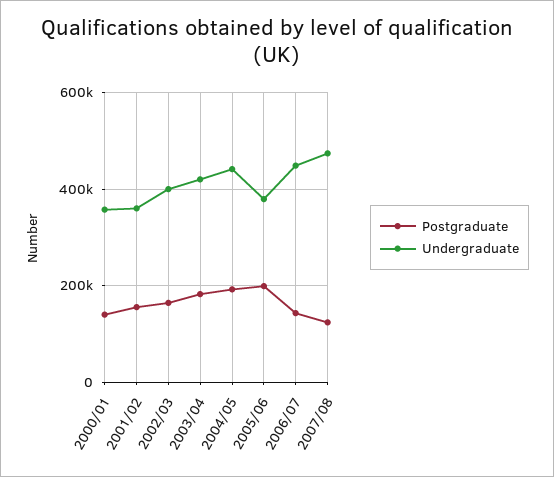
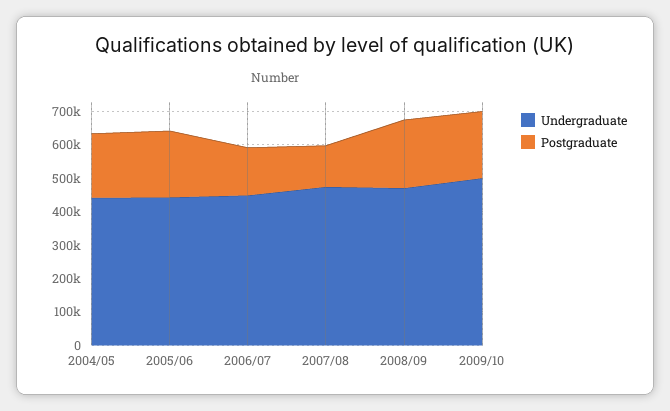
Postgraduate, 2000/01: 140000 -> none
Undergraduate, 2000/01: 360000 -> none
Postgraduate, 2001/02: 160000 -> none
Undergraduate, 2001/02: 360000 -> none
Postgraduate, 2002/03: 160000 -> none
Undergraduate, 2002/03: 400000 -> none
Postgraduate, 2003/04: 180000 -> none
Undergraduate, 2003/04: 420000 -> none
Undergraduate, 2005/06: 380000 -> 450000
Undergraduate, 2008/09: none -> 475000
Postgraduate, 2008/09: none -> 200000
Undergraduate, 2009/10: none -> 500000
Postgraduate, 2009/10: none -> 200000

